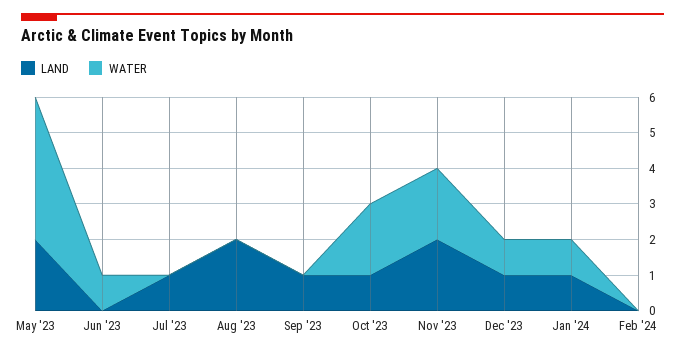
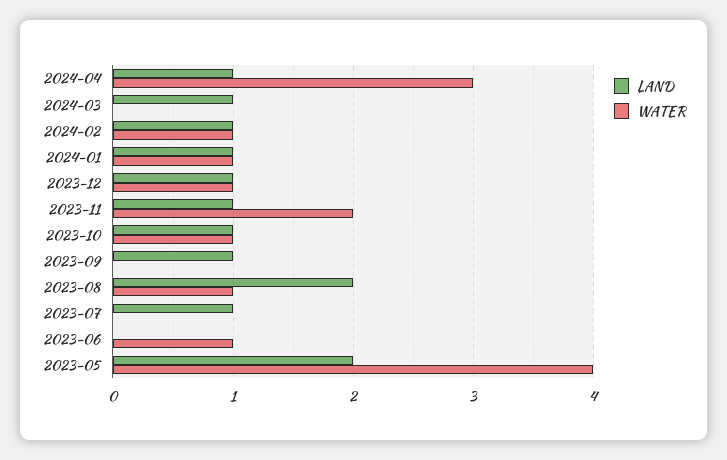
WATER, Aug '23: 0 -> 1
WATER, Oct '23: 2 -> 1
LAND, Nov '23: 2 -> 1
LAND, Feb '24: 0 -> 1
WATER, Feb '24: 0 -> 1
LAND, 2024-04: none -> 1
WATER, 2024-04: none -> 3
LAND, 2024-03: none -> 1
WATER, 2024-03: none -> 0

